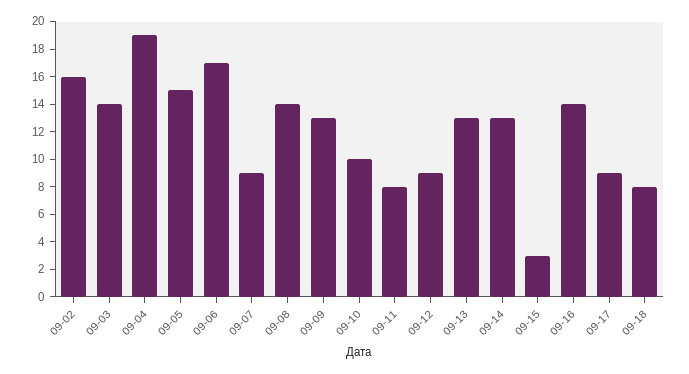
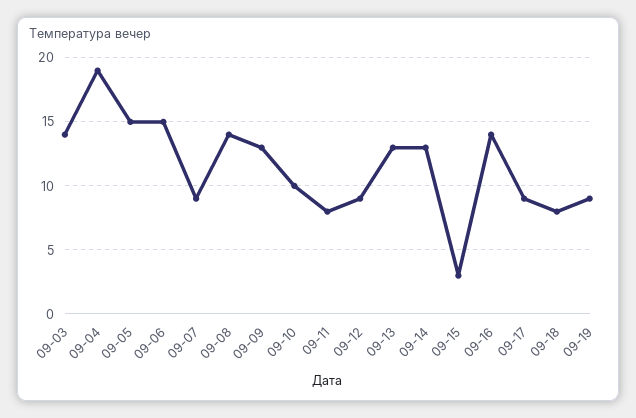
09-02: 16 -> none
09-06: 17 -> 15
09-19: none -> 9

